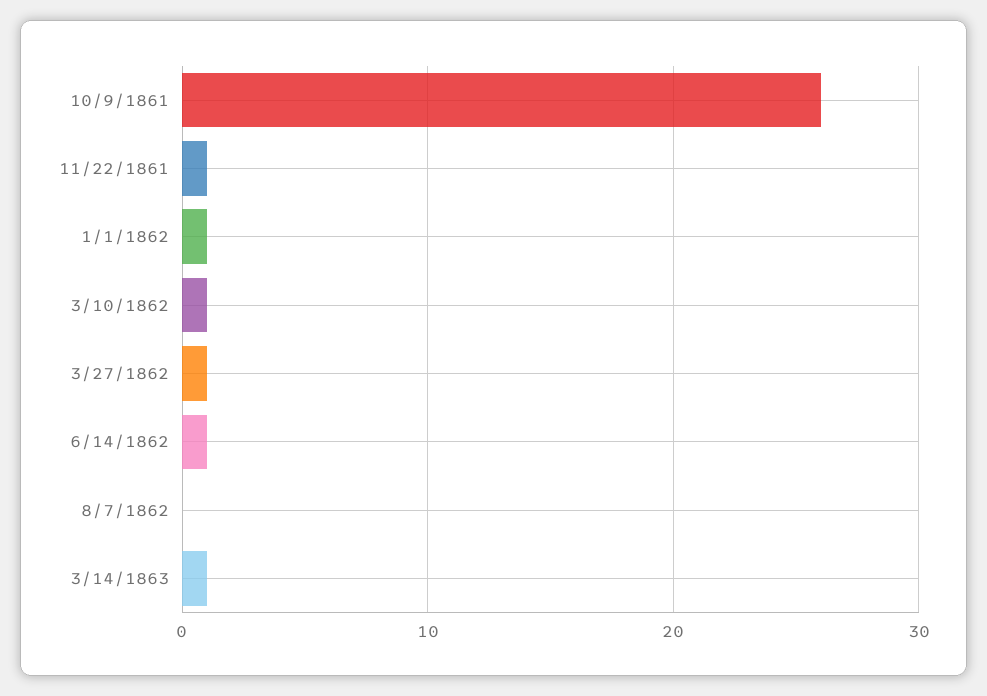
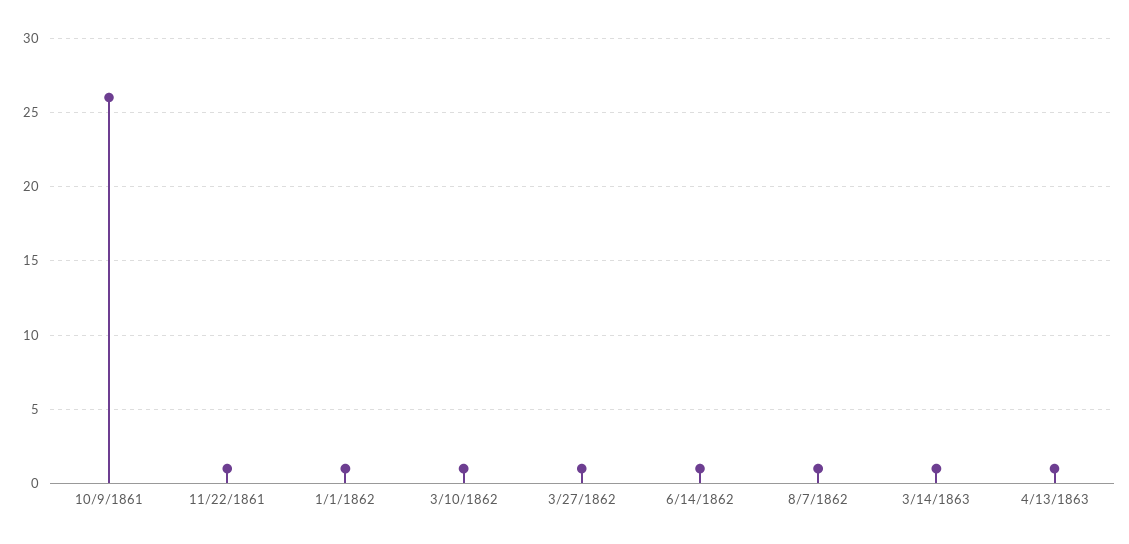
8/7/1862: 0 -> 1
4/13/1863: none -> 1

